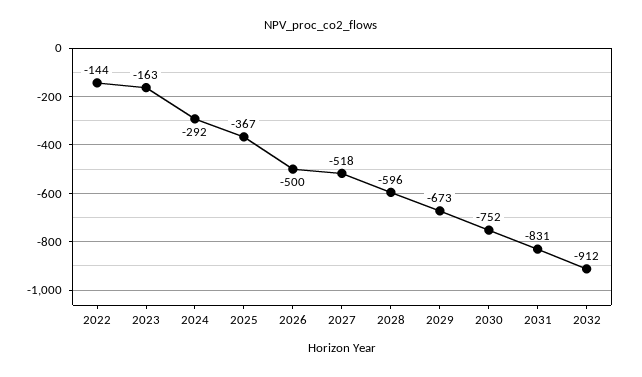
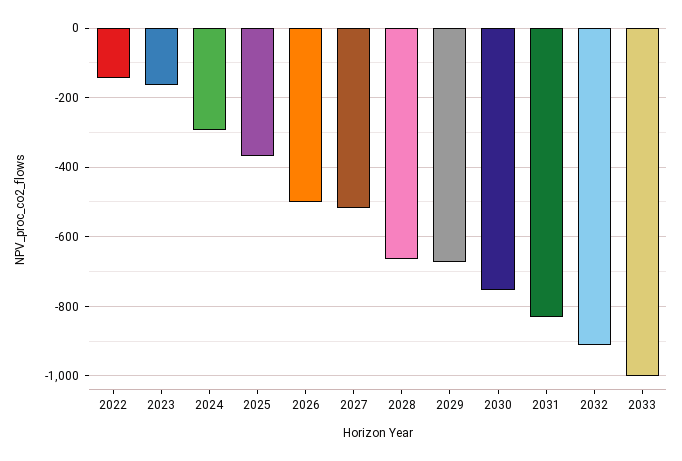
2028: -596 -> -660
2033: none -> -1000

